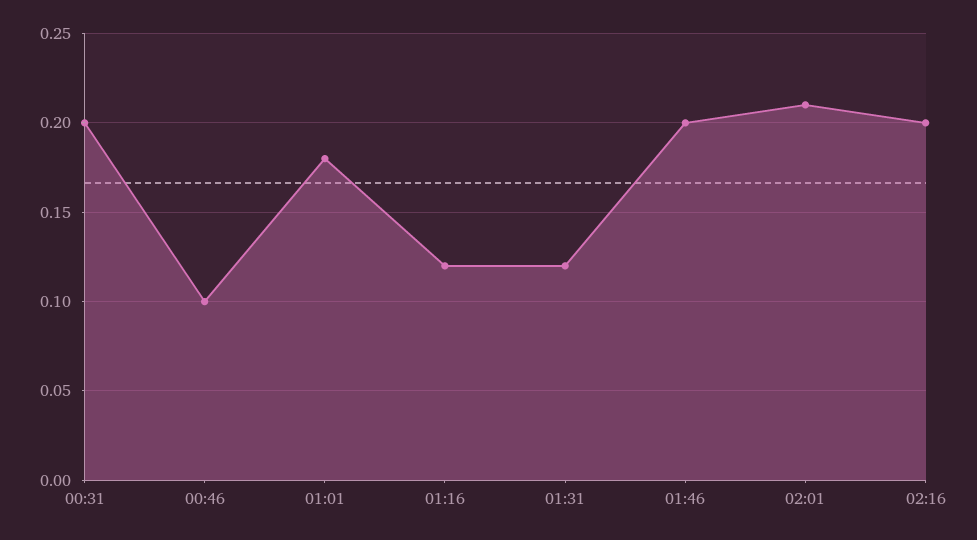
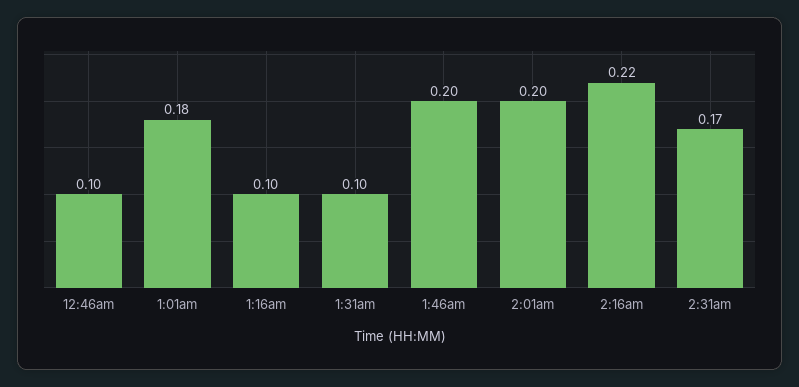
00:31: 0.2 -> none
01:16: 0.12 -> 0.1
01:31: 0.12 -> 0.1
02:01: 0.21 -> 0.2
02:16: 0.2 -> 0.22
2:31am: none -> 0.17

